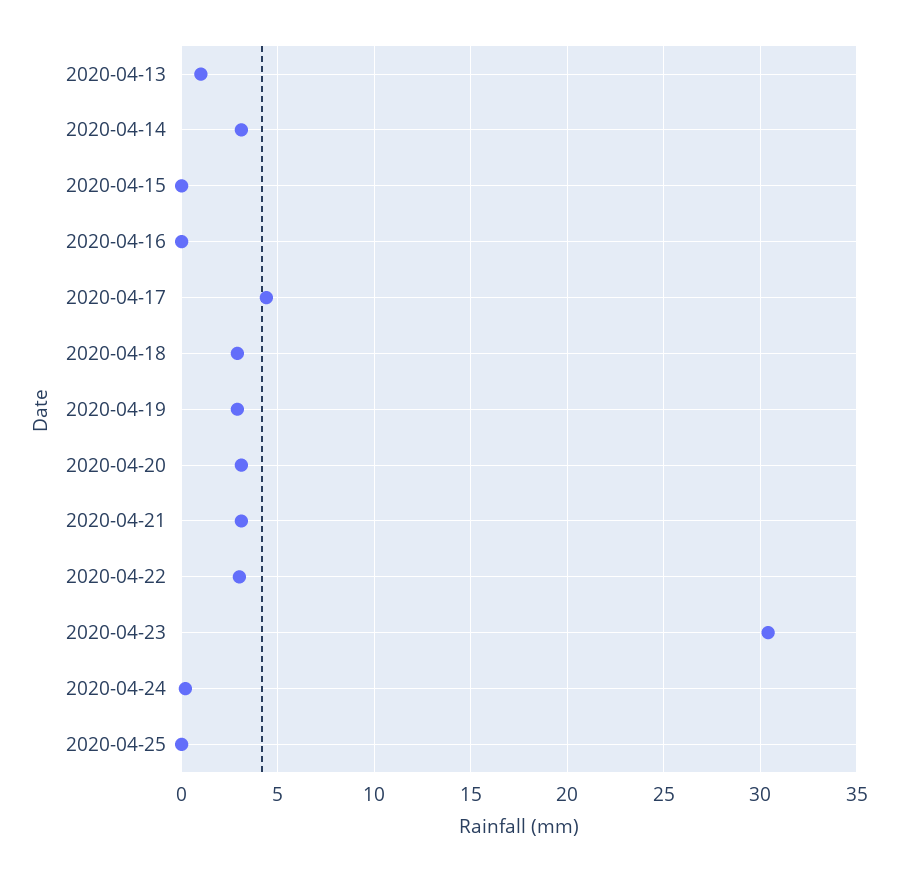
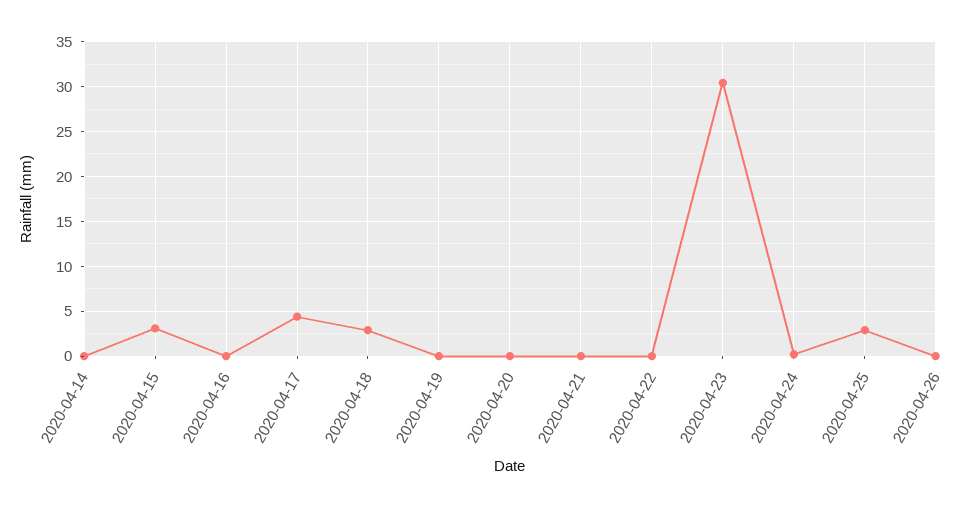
2020-04-13: 1 -> none
2020-04-14: 3 -> 0
2020-04-15: 0 -> 3
2020-04-19: 3 -> 0
2020-04-20: 3 -> 0
2020-04-21: 3 -> 0
2020-04-22: 3 -> 0
2020-04-25: 0 -> 3
2020-04-26: none -> 0

